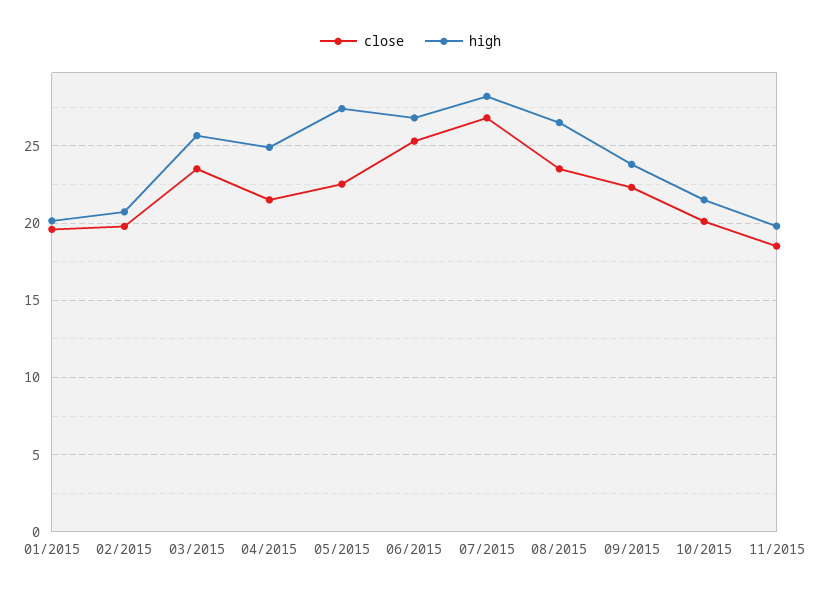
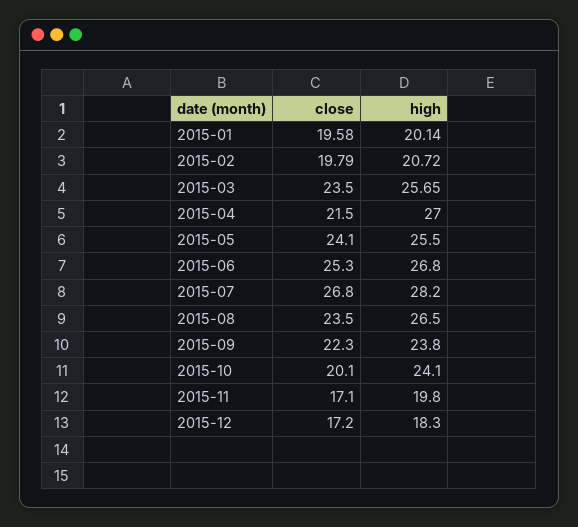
high, 04/2015: 25 -> 27
close, 05/2015: 22.5 -> 24.1
high, 05/2015: 27.5 -> 25.5
high, 10/2015: 21.5 -> 24.1
close, 11/2015: 18.5 -> 17.1
close, 2015-12: none -> 17.2
high, 2015-12: none -> 18.3

